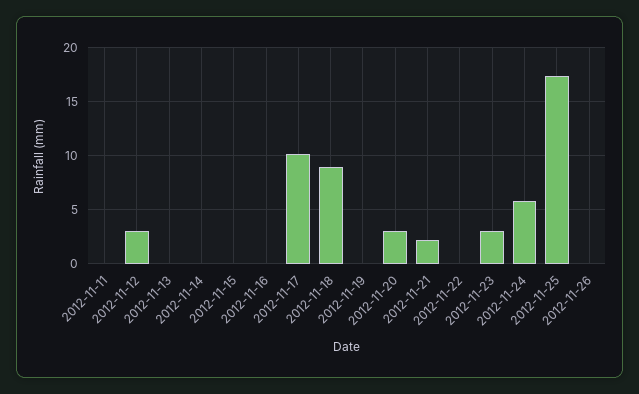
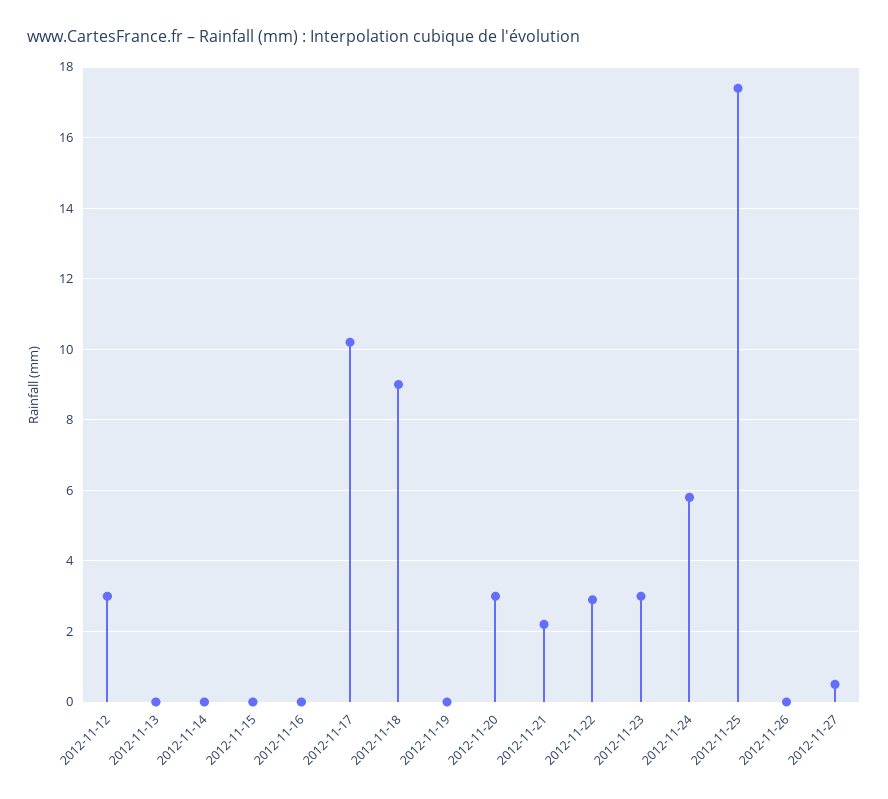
2012-11-11: 0 -> none
2012-11-22: 0 -> 3
2012-11-27: none -> 0.5

